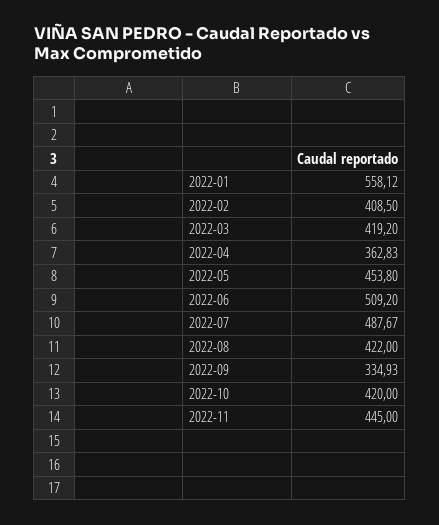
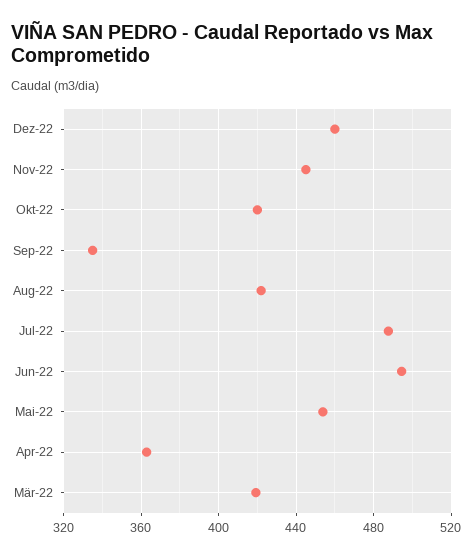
2022-01: 558.12 -> none
2022-02: 408.5 -> none
2022-06: 509.2 -> 495
Dez-22: none -> 460

